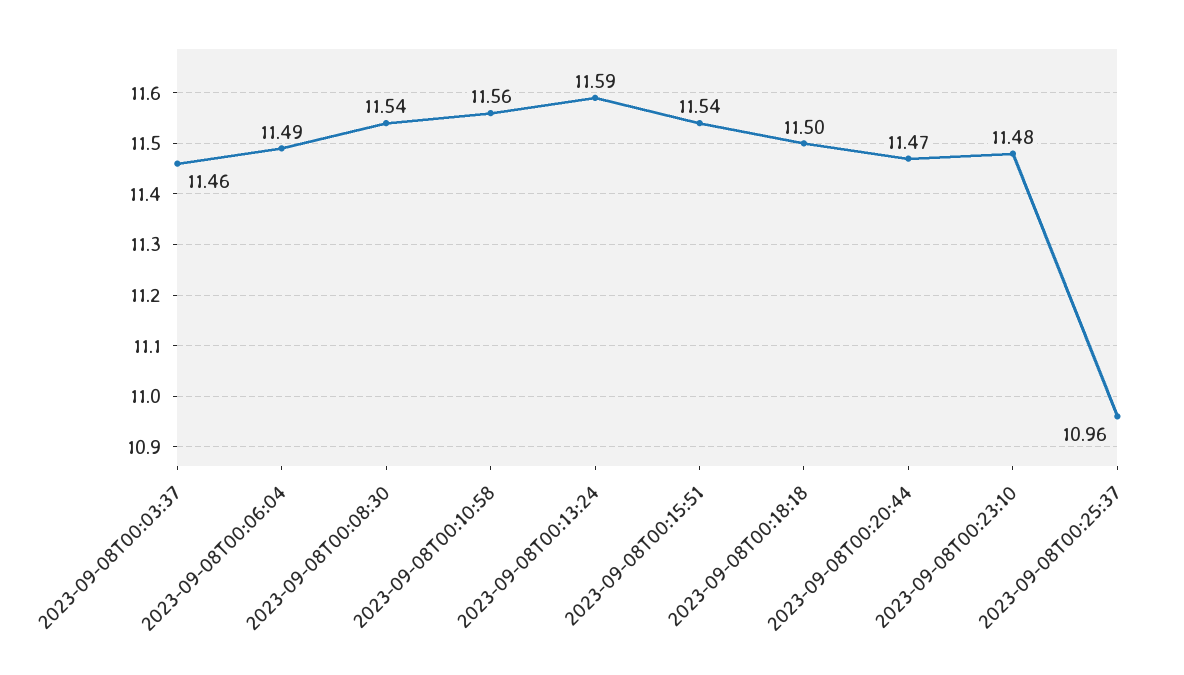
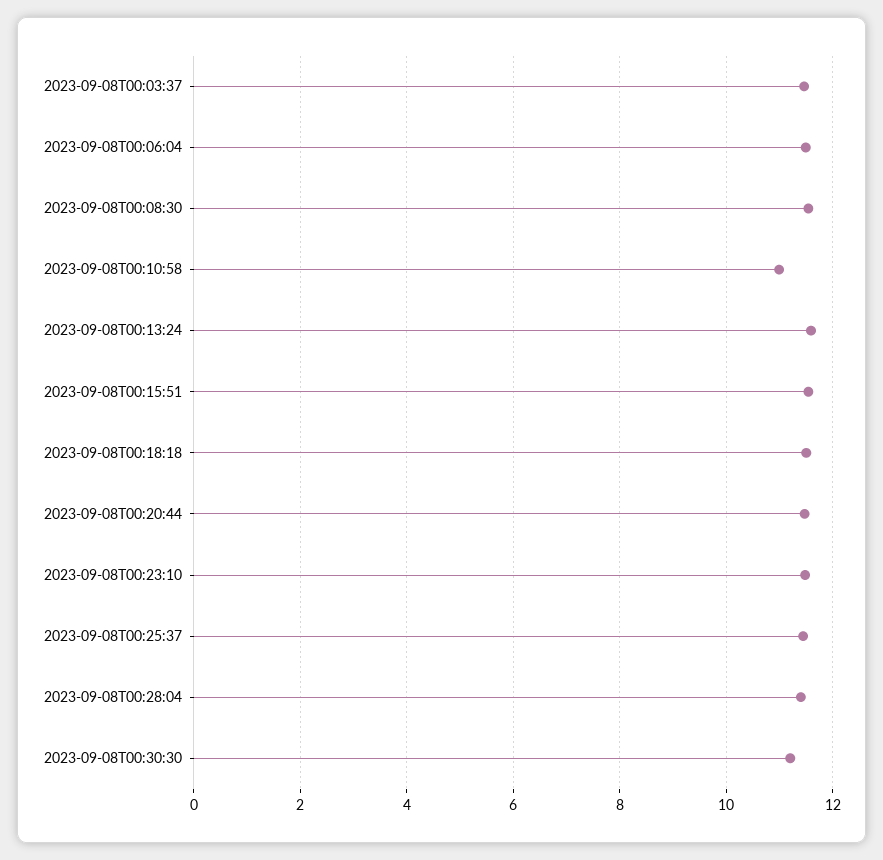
2023-09-08T00:10:58: 11.56 -> 11
2023-09-08T00:25:37: 10.96 -> 11.4
2023-09-08T00:28:04: none -> 11.4
2023-09-08T00:30:30: none -> 11.2

